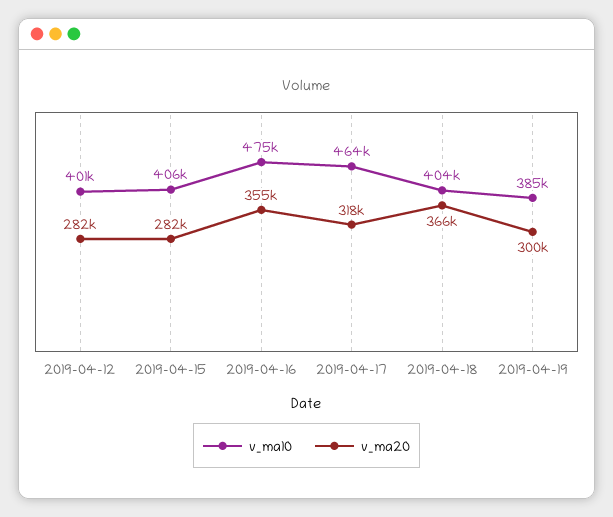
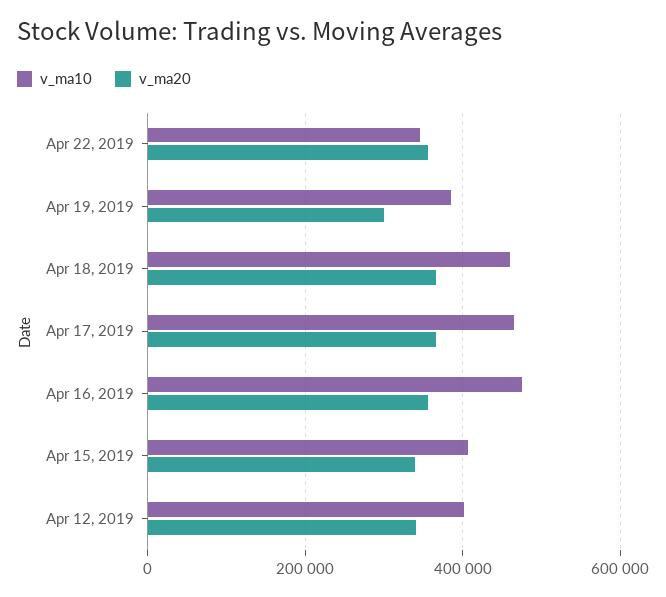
v_ma20, 2019-04-12: 282000 -> 340000
v_ma20, 2019-04-15: 282000 -> 340000
v_ma20, 2019-04-17: 318000 -> 360000
v_ma10, 2019-04-18: 404000 -> 460000
v_ma10, Apr 22, 2019: none -> 340000
v_ma20, Apr 22, 2019: none -> 360000

